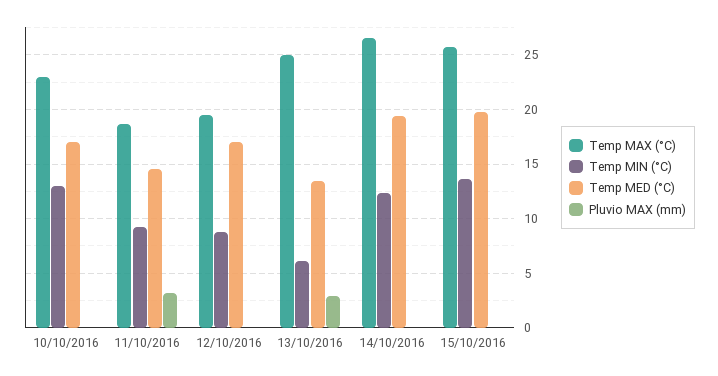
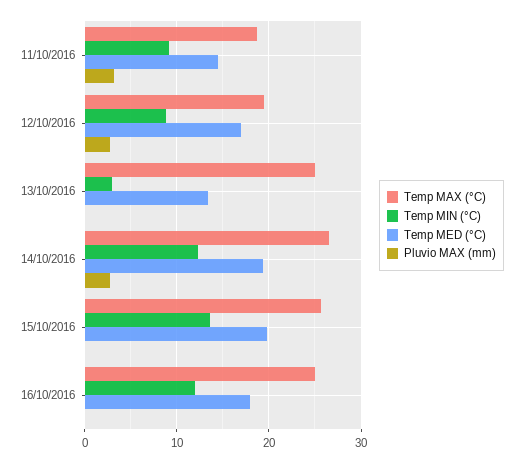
Temp MAX (°C), 10/10/2016: 23 -> none
Temp MIN (°C), 10/10/2016: 13 -> none
Temp MED (°C), 10/10/2016: 17 -> none
Pluvio MAX (mm), 10/10/2016: 0 -> none
Pluvio MAX (mm), 12/10/2016: 0 -> 3
Temp MIN (°C), 13/10/2016: 6 -> 3
Pluvio MAX (mm), 13/10/2016: 3 -> 0
Pluvio MAX (mm), 14/10/2016: 0 -> 3
Temp MAX (°C), 16/10/2016: none -> 25
Temp MIN (°C), 16/10/2016: none -> 12
Temp MED (°C), 16/10/2016: none -> 18
Pluvio MAX (mm), 16/10/2016: none -> 0

